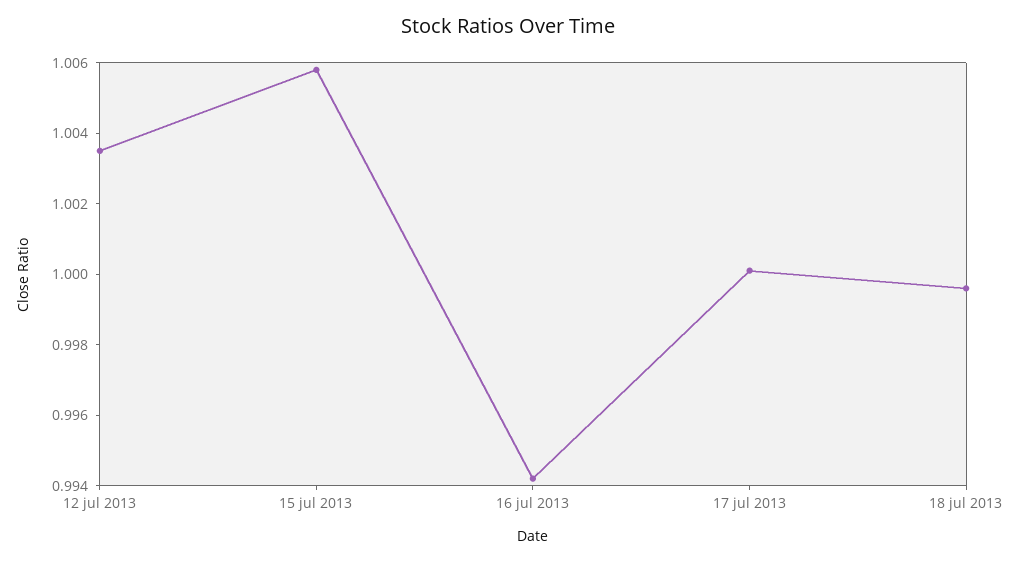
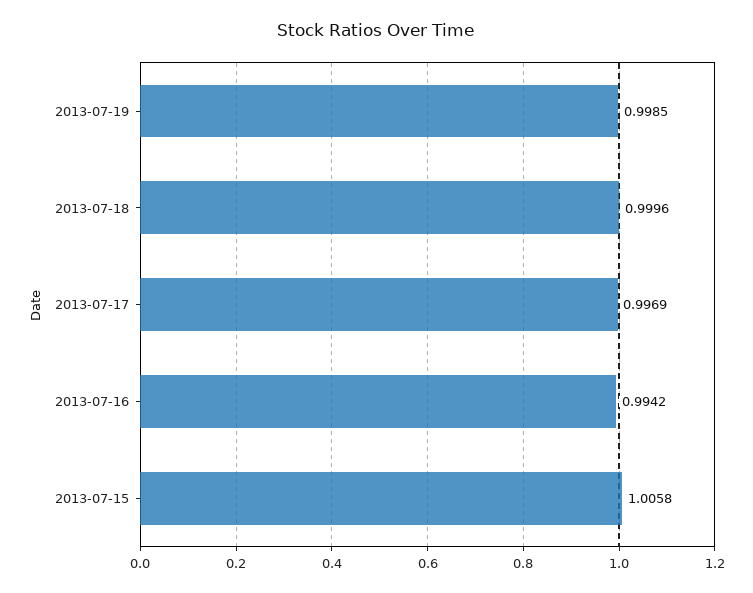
12 jul 2013: 1.0035 -> none
17 jul 2013: 1 -> 0.9969
2013-07-19: none -> 0.9985

